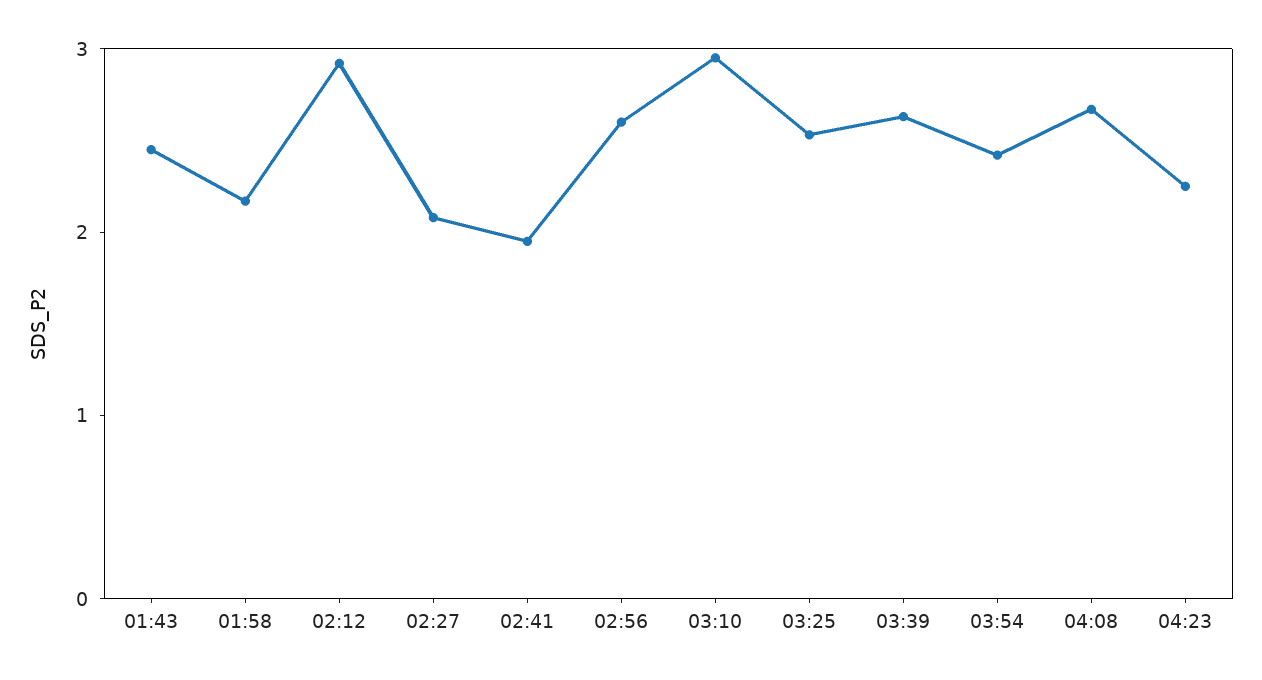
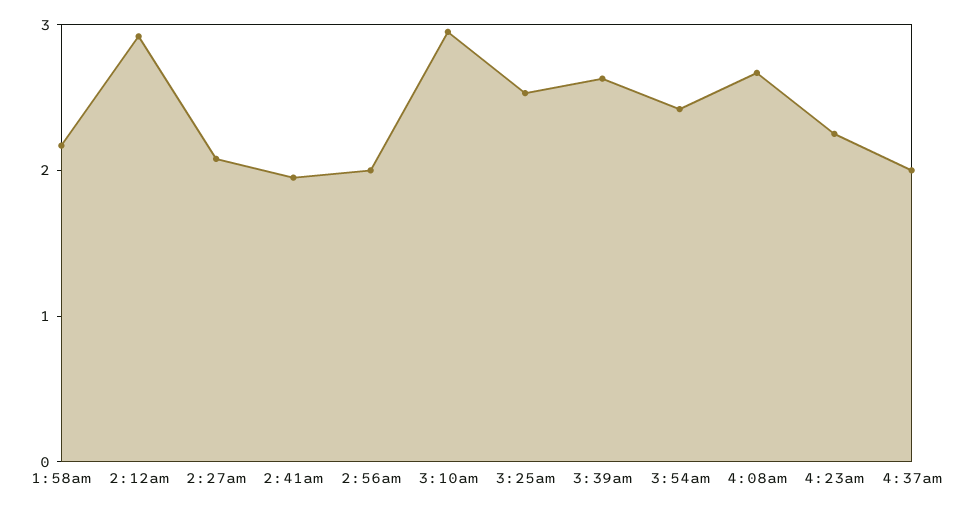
01:43: 2.4 -> none
02:56: 2.6 -> 2
4:37am: none -> 2

